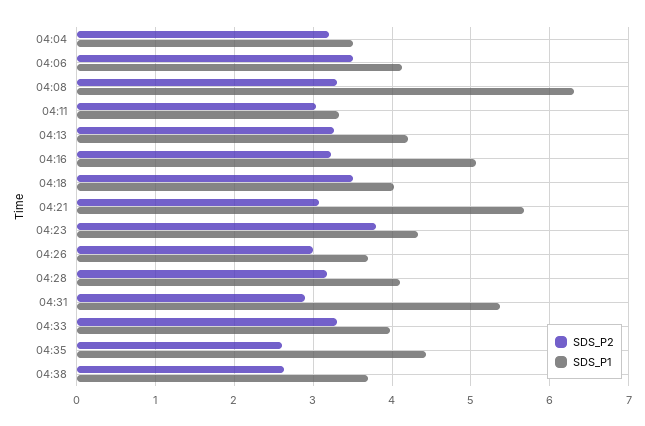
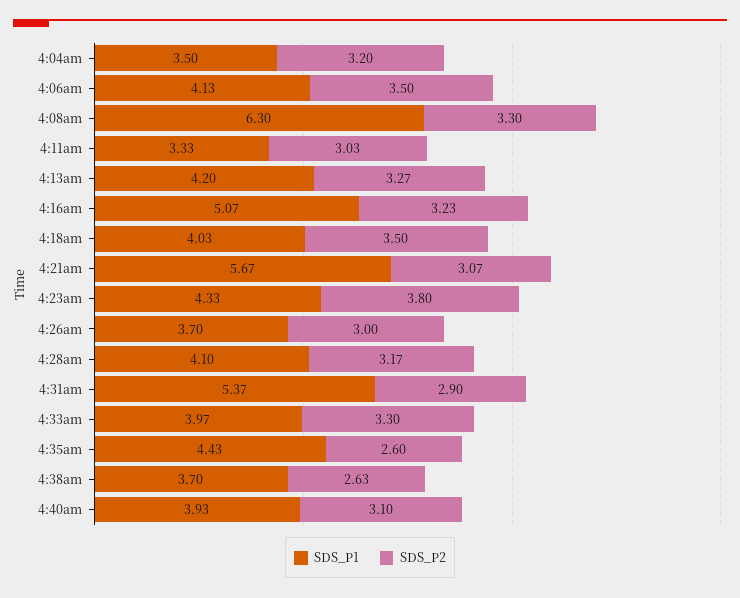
SDS_P1, 4:40am: none -> 3.93
SDS_P2, 4:40am: none -> 3.1

